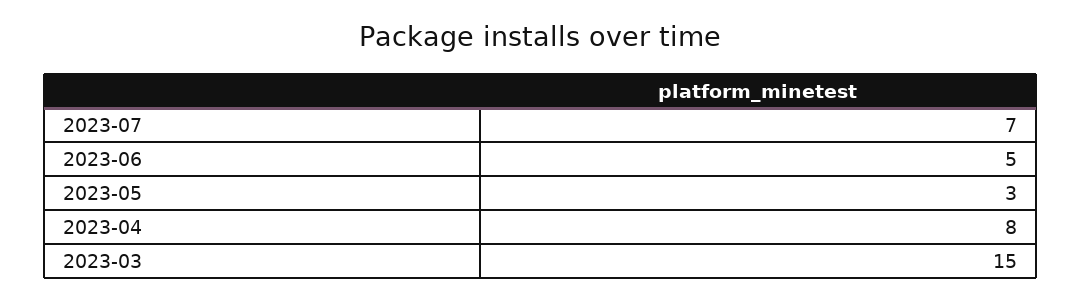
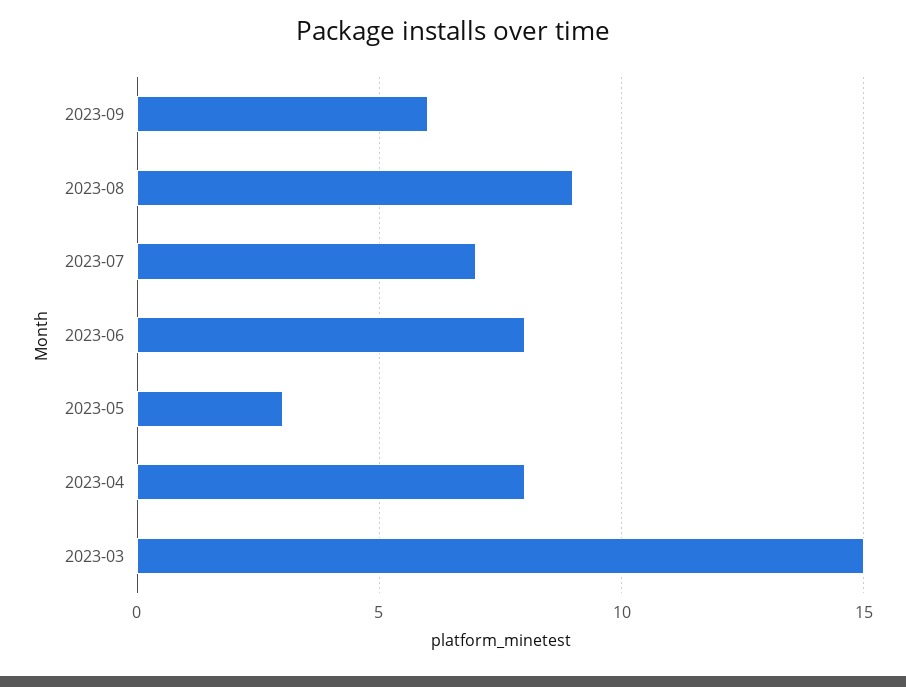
2023-06: 5 -> 8
2023-09: none -> 6
2023-08: none -> 9

